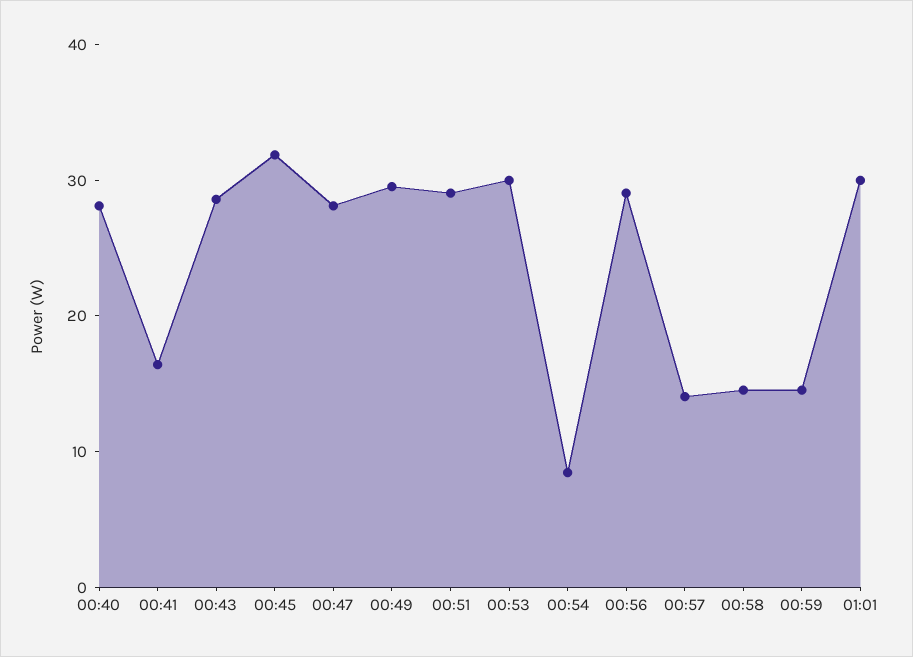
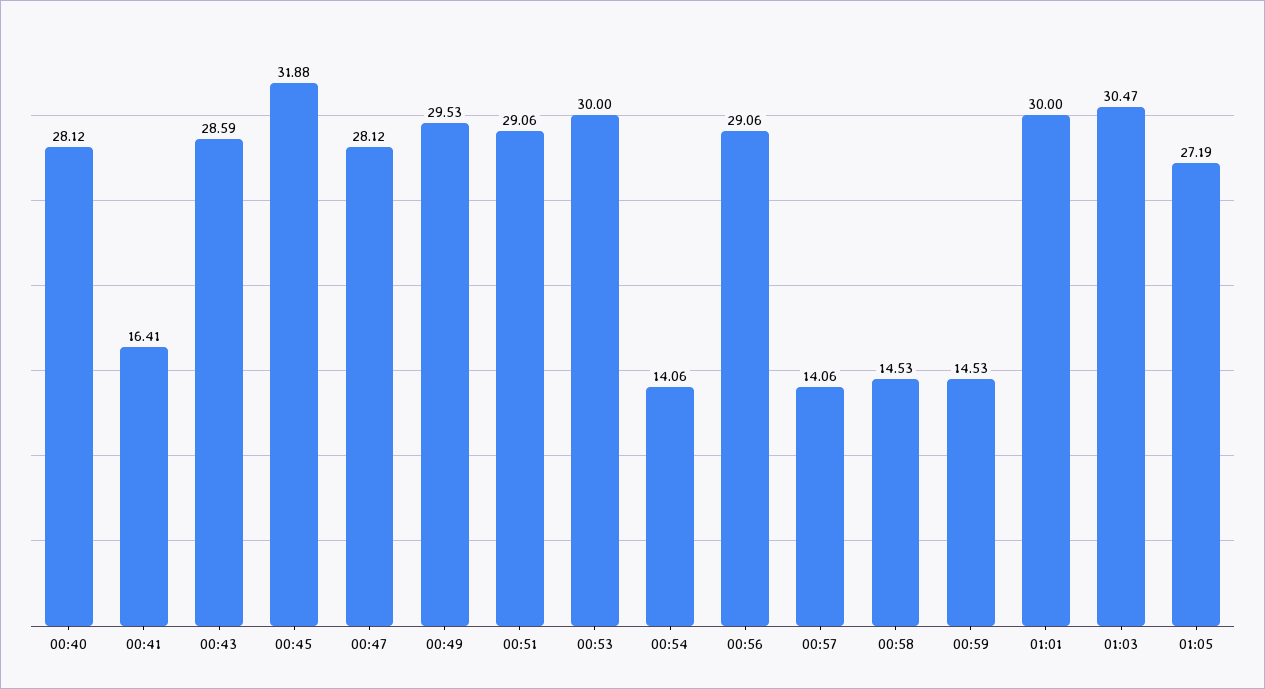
00:54: 8 -> 14.06
01:03: none -> 30.47
01:05: none -> 27.19

